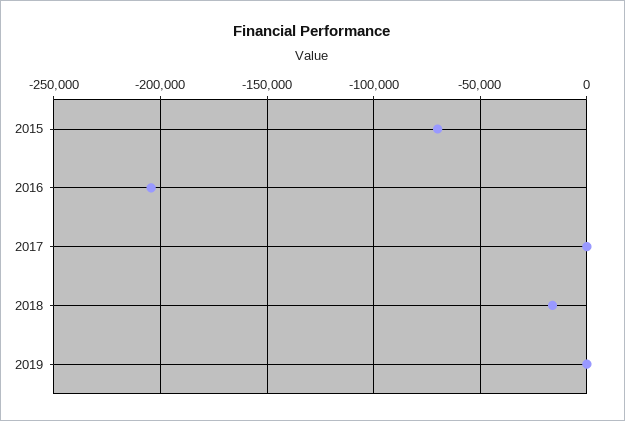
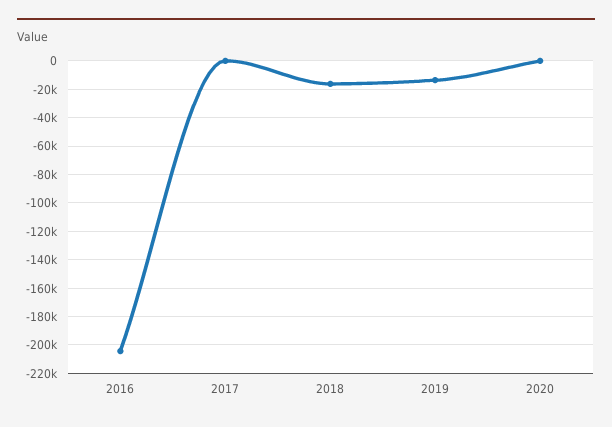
2015: -70000 -> none
2019: 0 -> -15000
2020: none -> 0

